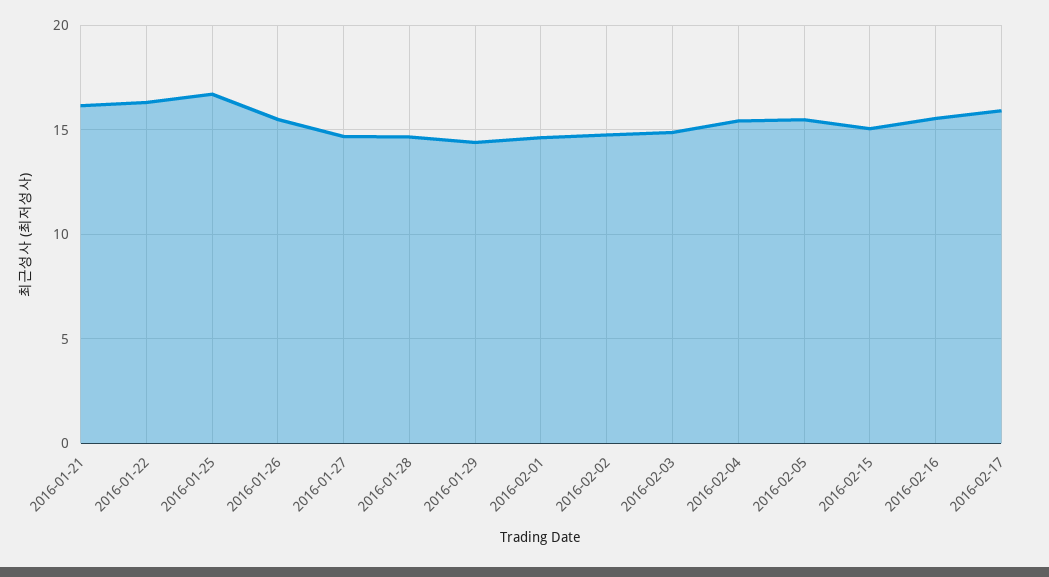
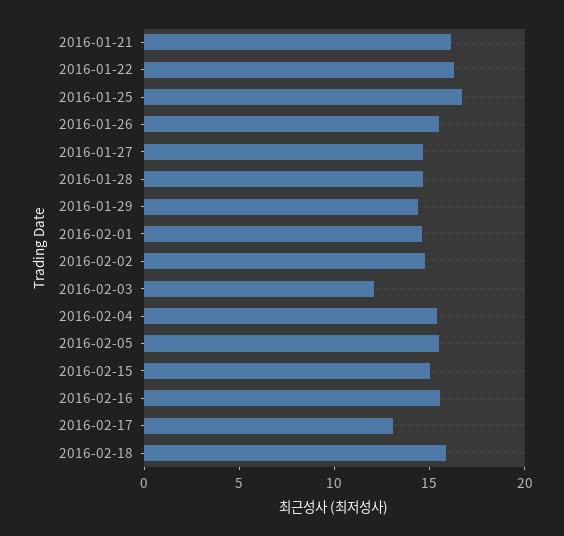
2016-02-03: 15 -> 12
2016-02-17: 16 -> 13
2016-02-18: none -> 16

